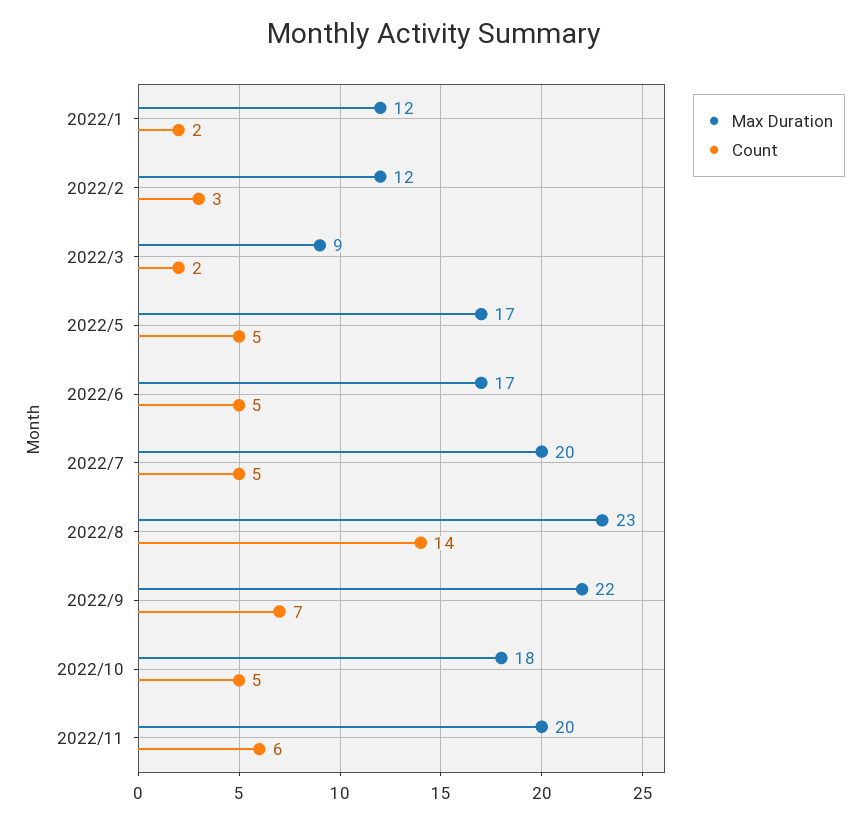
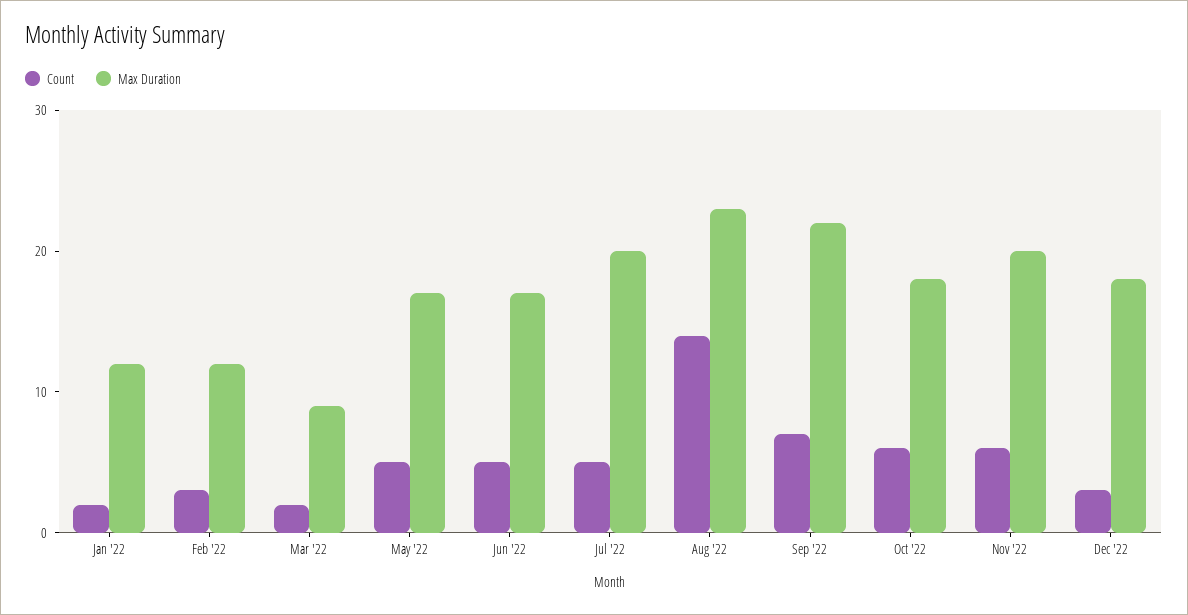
Count, 2022/10: 5 -> 6
Count, Dec '22: none -> 3
Max Duration, Dec '22: none -> 18

